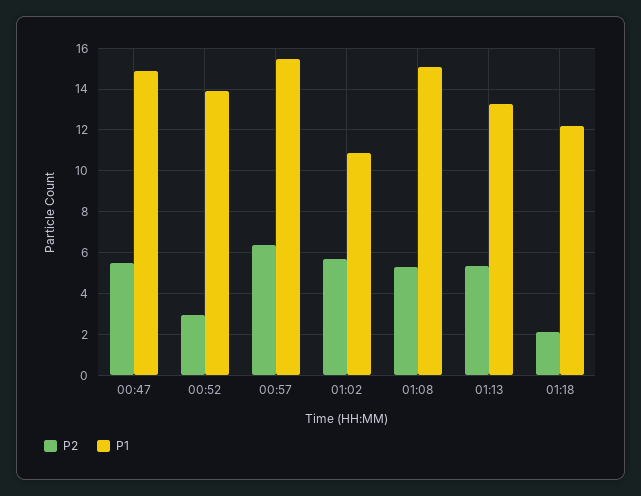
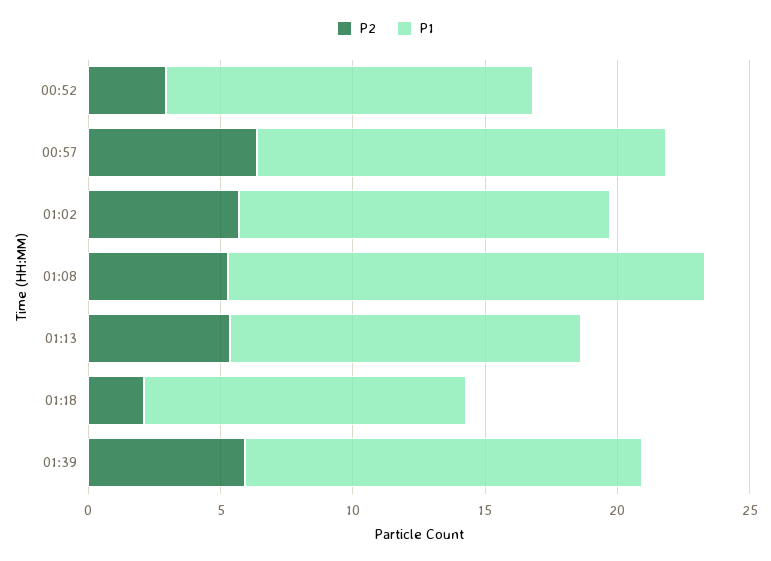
P2, 00:47: 5.5 -> none
P1, 00:47: 15 -> none
P1, 01:02: 11 -> 14
P1, 01:08: 15 -> 18
P2, 01:39: none -> 6
P1, 01:39: none -> 15

